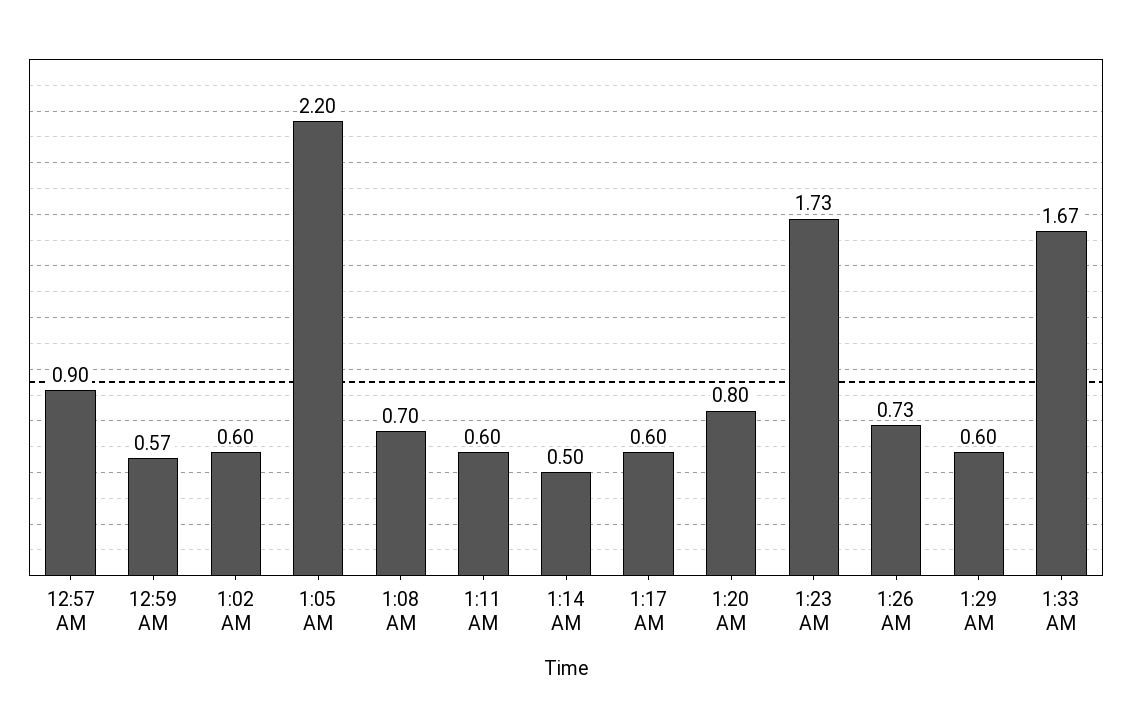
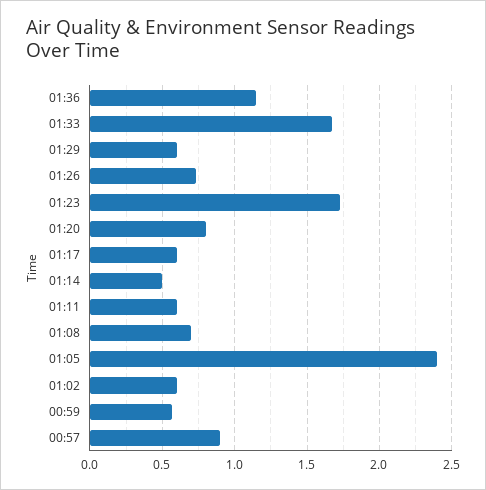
1:05 AM: 2.2 -> 2.4
01:36: none -> 1.15

